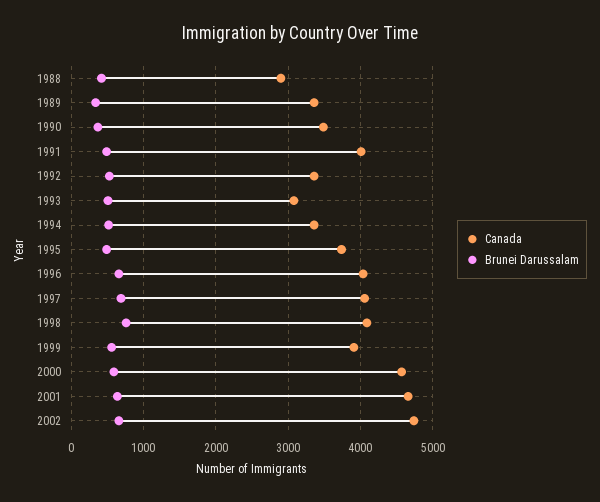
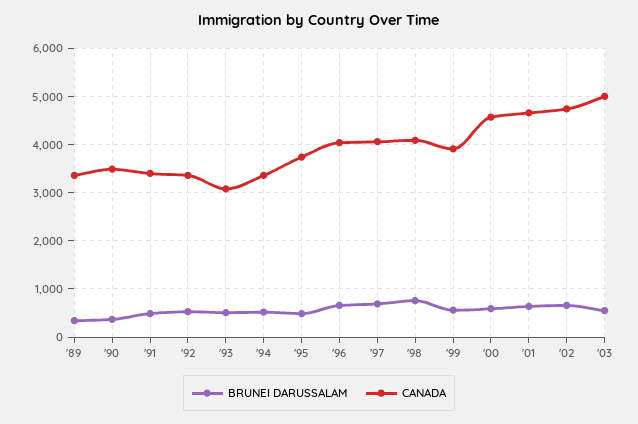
Canada, 1988: 2900 -> none
Brunei Darussalam, 1988: 400 -> none
Canada, 1991: 4000 -> 3400
Brunei Darussalam, '03: none -> 600
Canada, '03: none -> 5000

